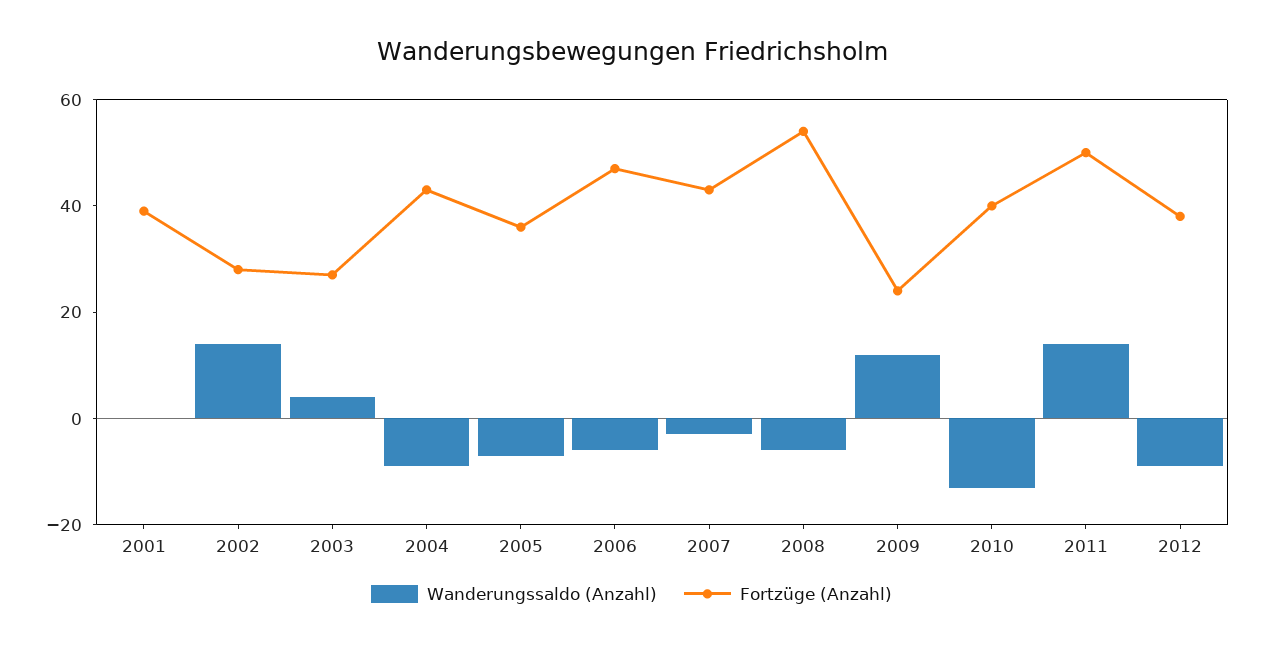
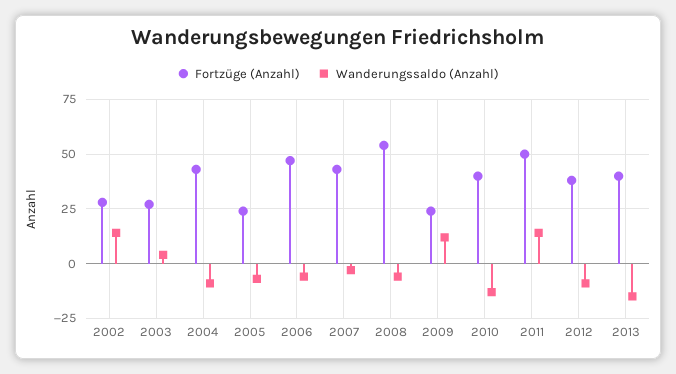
Wanderungssaldo (Anzahl), 2001: 0 -> none
Fortzüge (Anzahl), 2001: 40 -> none
Fortzüge (Anzahl), 2005: 35 -> 25
Fortzüge (Anzahl), 2013: none -> 40
Wanderungssaldo (Anzahl), 2013: none -> -15

